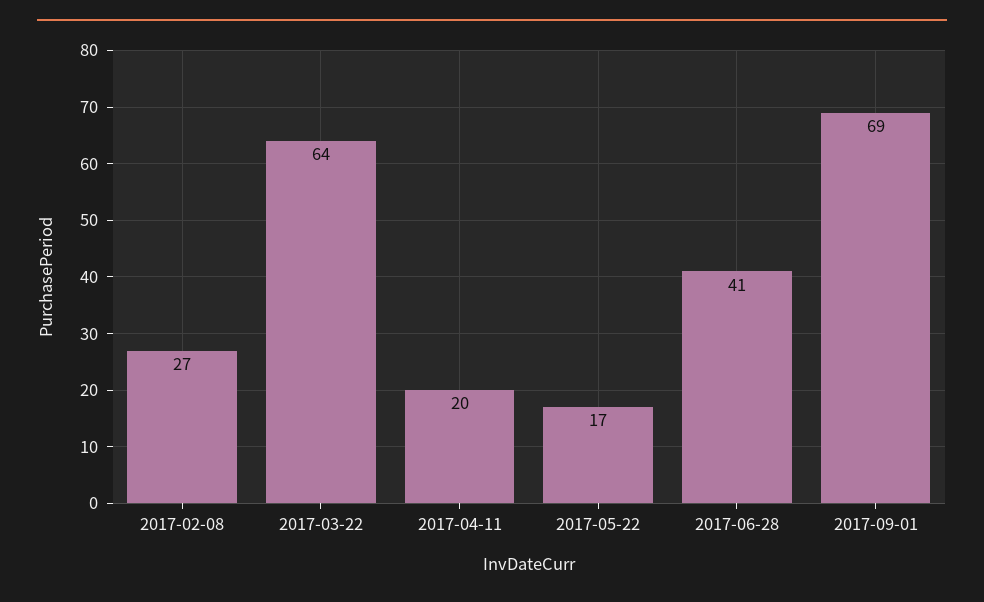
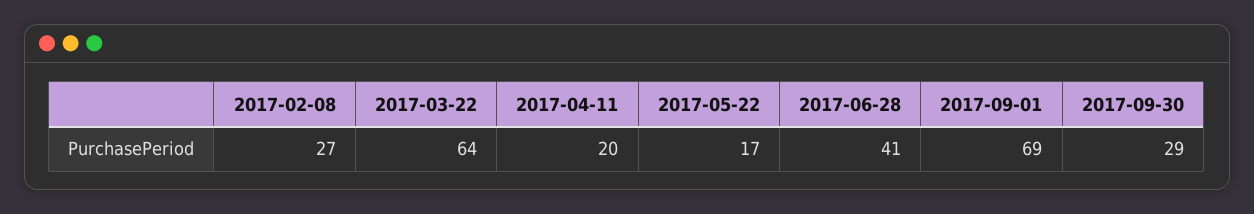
2017-09-30: none -> 29

